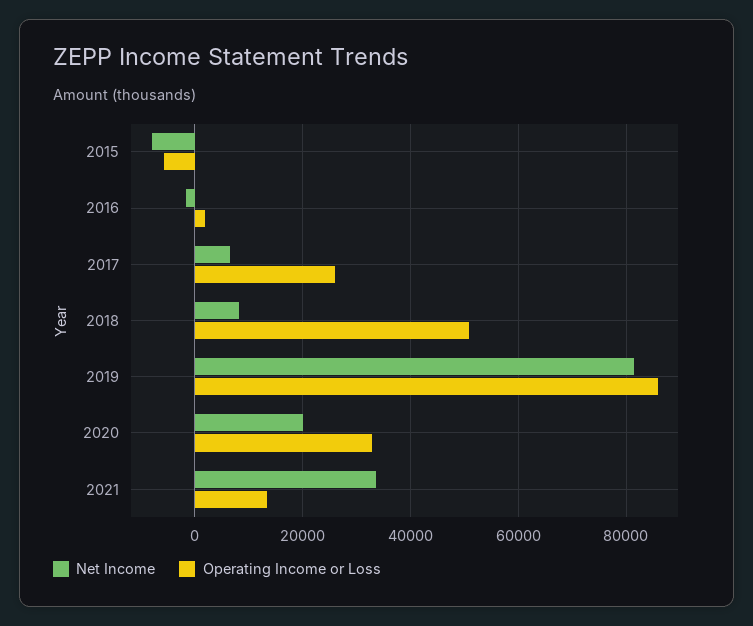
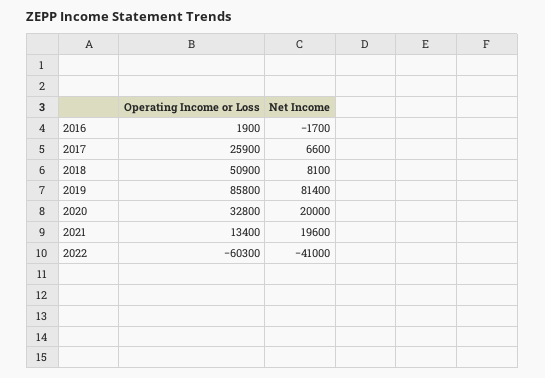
Net Income, 2015: -8000 -> none
Operating Income or Loss, 2015: -6000 -> none
Net Income, 2021: 34000 -> 19600
Operating Income or Loss, 2022: none -> -60300
Net Income, 2022: none -> -41000

